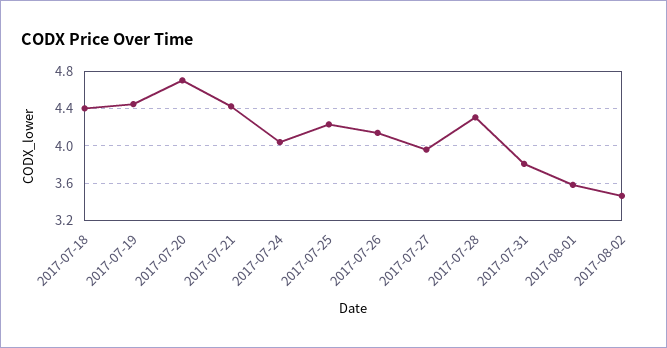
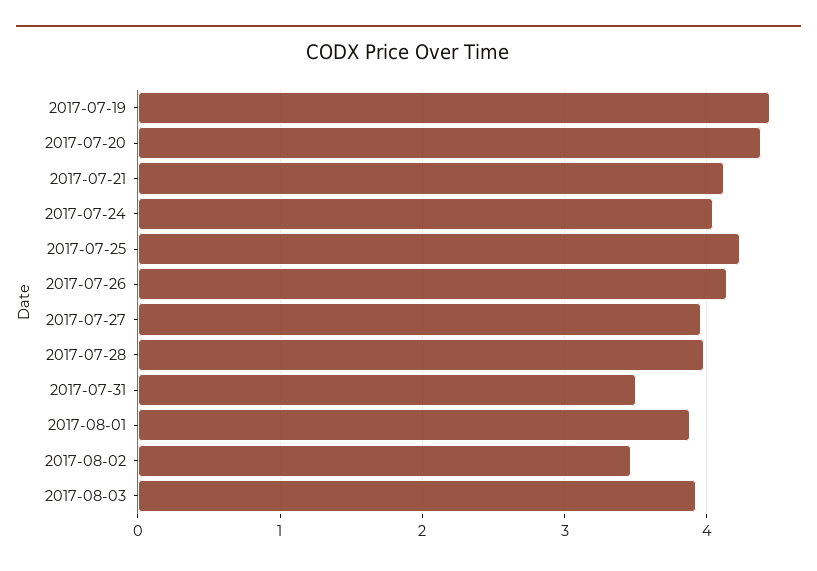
2017-07-18: 4.4 -> none
2017-07-20: 4.7 -> 4.4
2017-07-21: 4.4 -> 4.1
2017-07-28: 4.3 -> 4
2017-07-31: 3.8 -> 3.5
2017-08-01: 3.6 -> 3.9
2017-08-03: none -> 3.9

